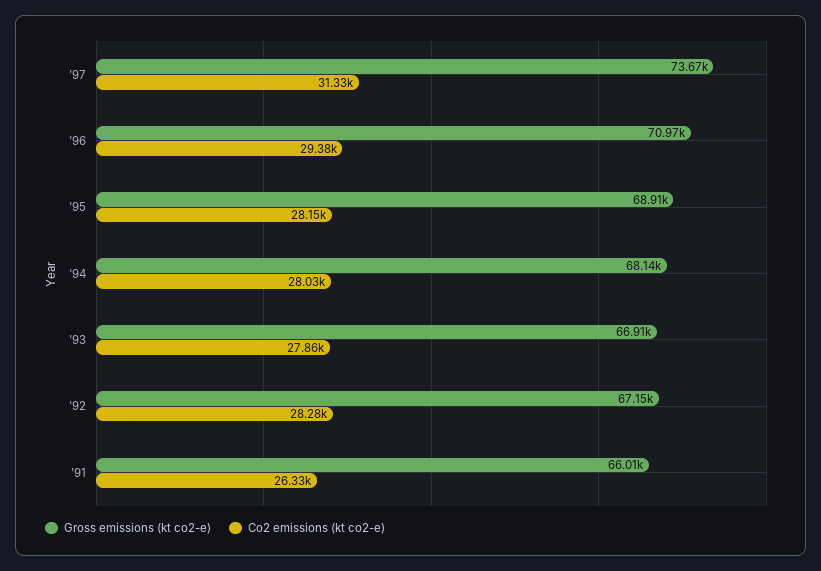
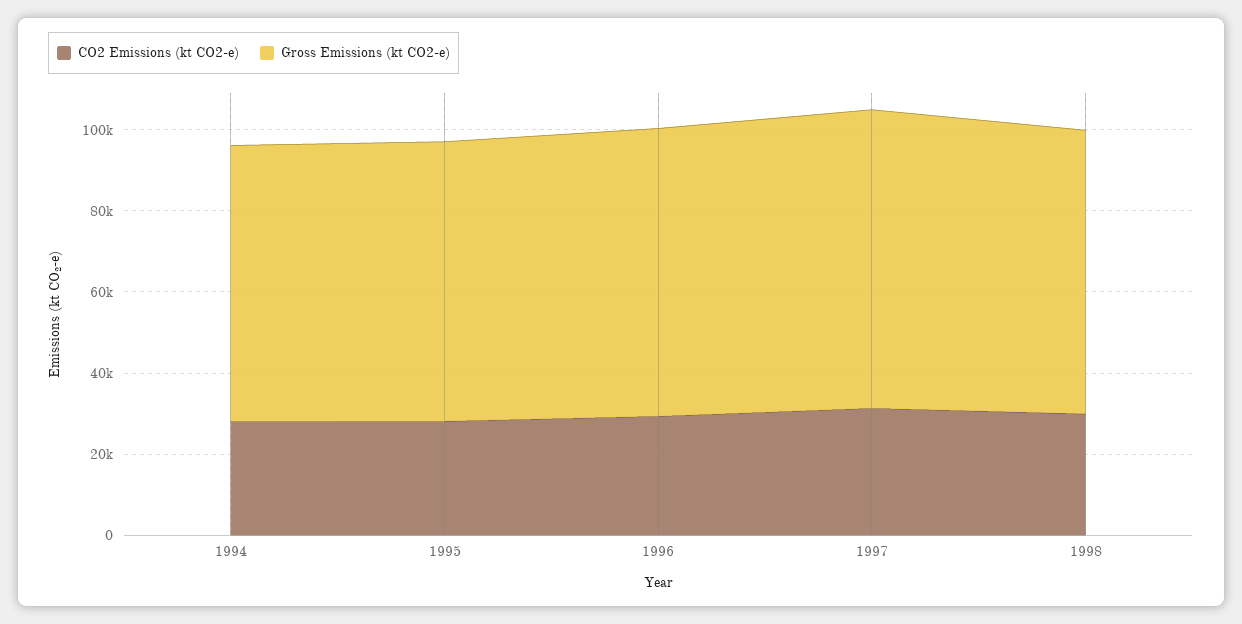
Gross emissions (kt co2-e), '93: 66910 -> none
Co2 emissions (kt co2-e), '93: 27860 -> none
Gross emissions (kt co2-e), '92: 67150 -> none
Co2 emissions (kt co2-e), '92: 28280 -> none
Gross emissions (kt co2-e), '91: 66010 -> none
Co2 emissions (kt co2-e), '91: 26330 -> none
Co2 emissions (kt co2-e), 1998: none -> 30000
Gross emissions (kt co2-e), 1998: none -> 70000

